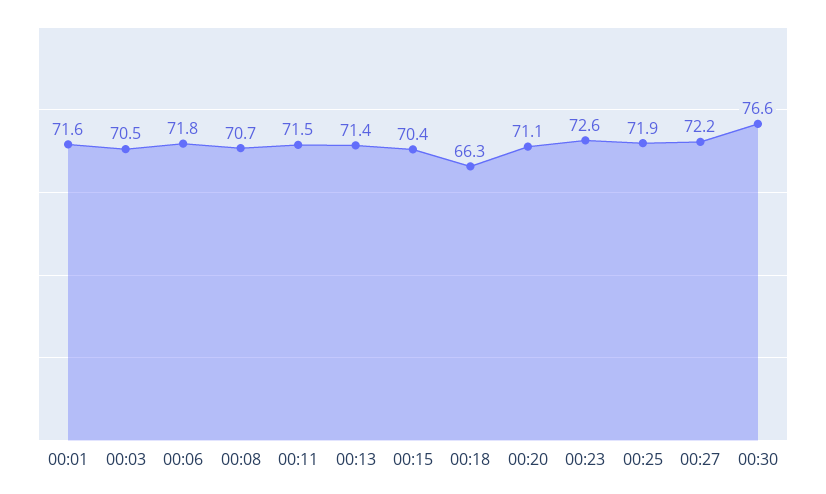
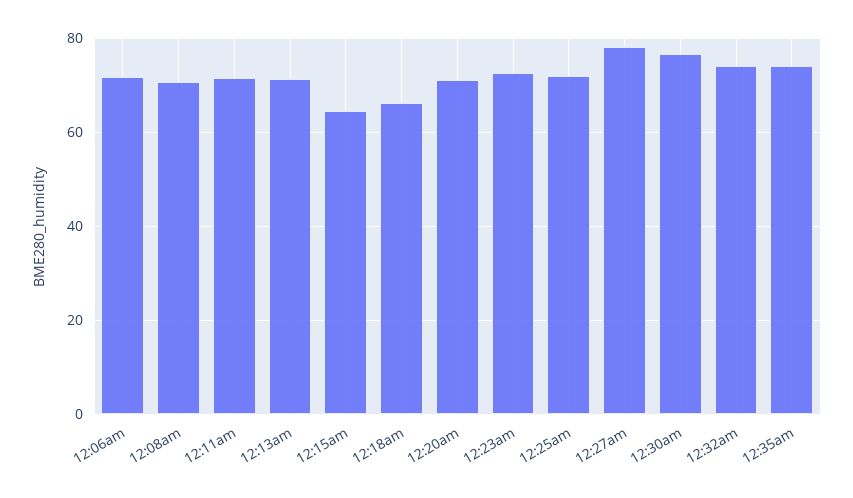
00:01: 71.6 -> none
00:03: 70.5 -> none
00:15: 70.4 -> 64
00:27: 72.2 -> 78
12:32am: none -> 74
12:35am: none -> 74

